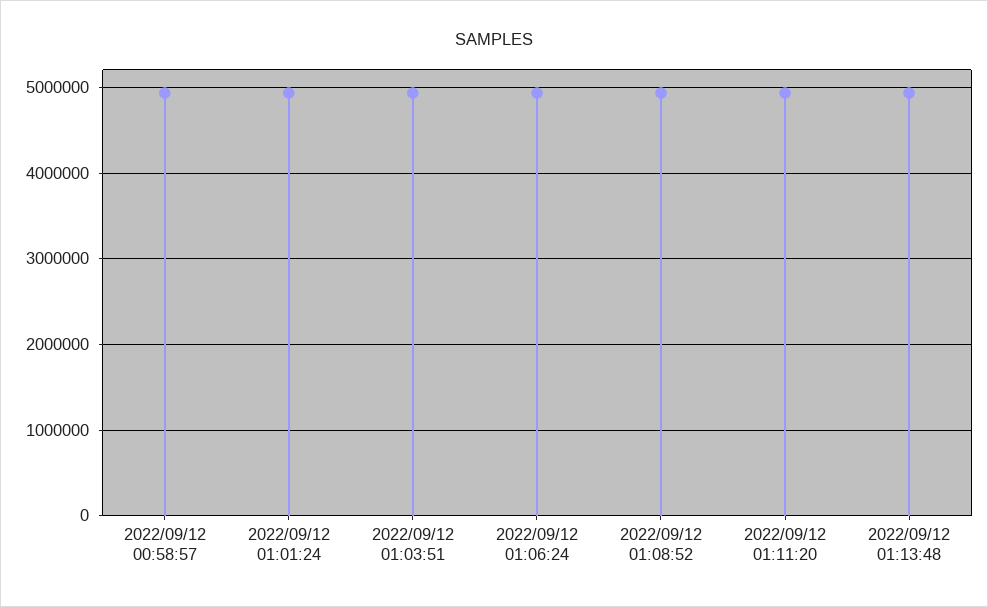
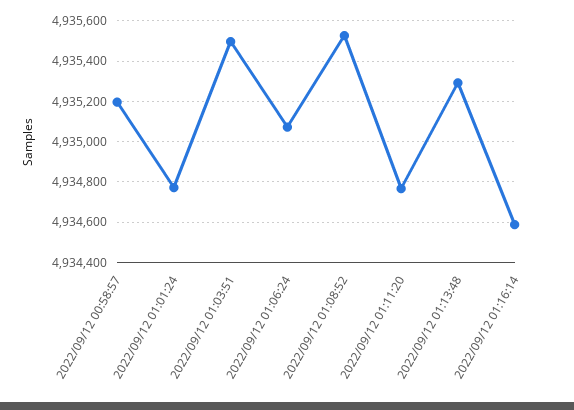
2022/09/12 01:16:14: none -> 4934600

